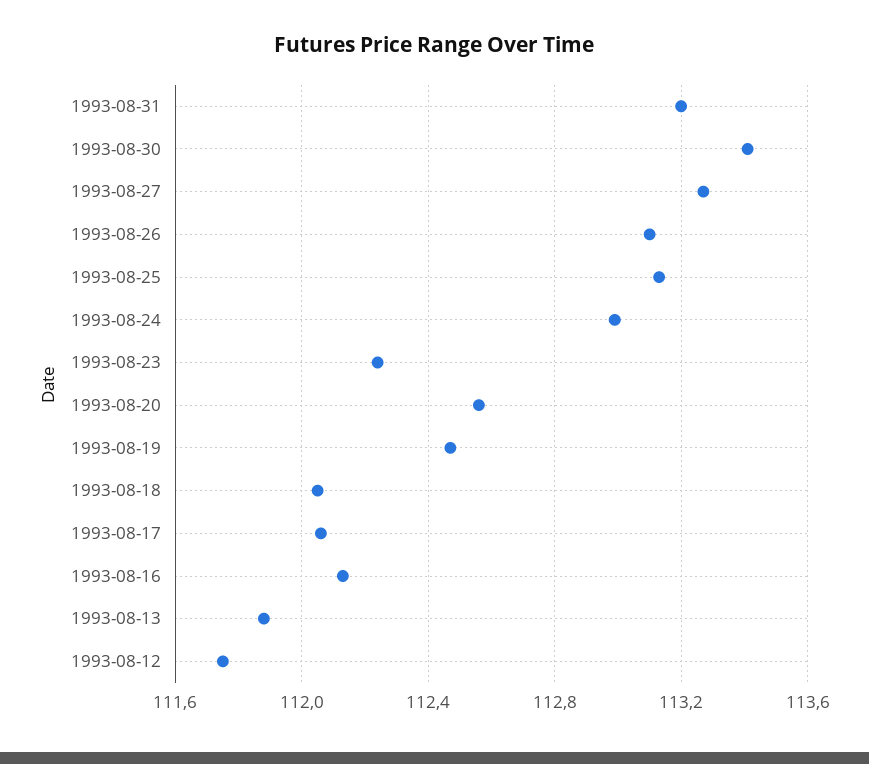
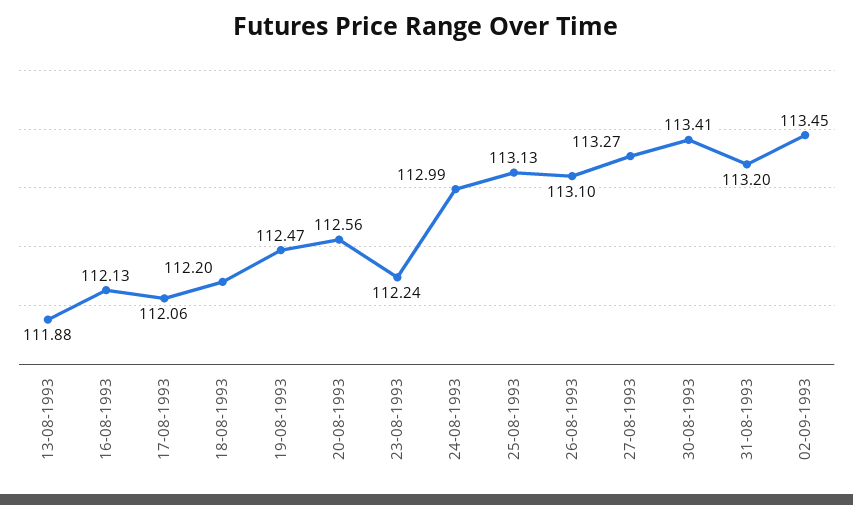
1993-08-18: 112.05 -> 112.2
1993-08-12: 111.75 -> none
02-09-1993: none -> 113.45

